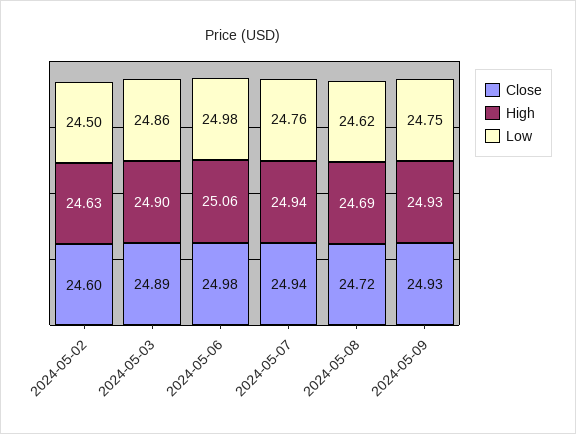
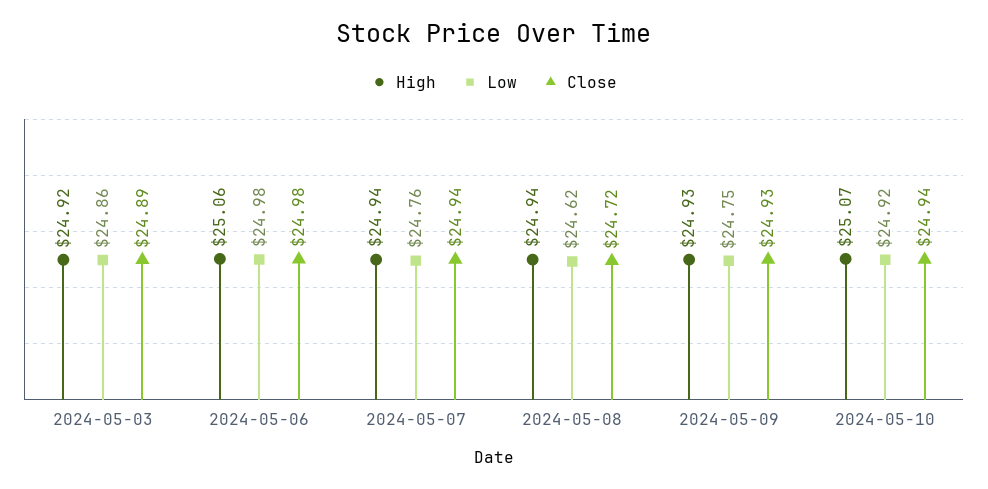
Close, 2024-05-02: 24.6 -> none
High, 2024-05-02: 24.63 -> none
Low, 2024-05-02: 24.5 -> none
High, 2024-05-03: 24.9 -> 24.92
High, 2024-05-08: 24.69 -> 24.94
High, 2024-05-10: none -> 25.07
Low, 2024-05-10: none -> 24.92
Close, 2024-05-10: none -> 24.94

